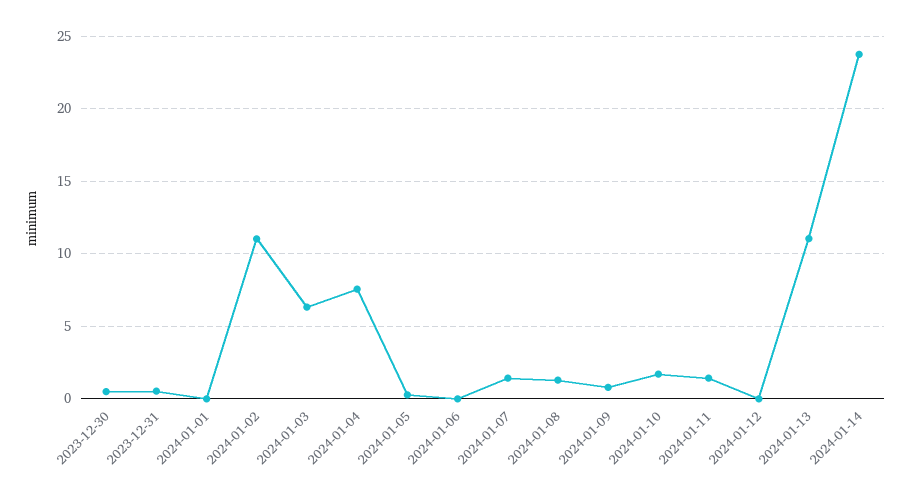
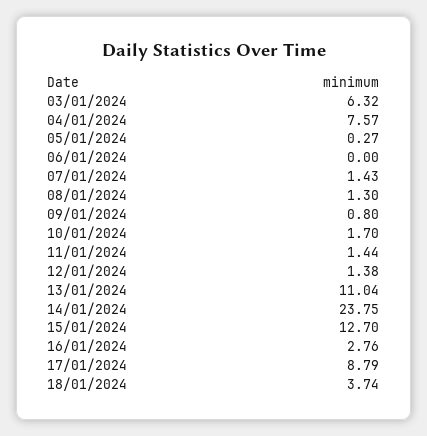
2023-12-30: 0.5 -> none
2023-12-31: 0.5 -> none
2024-01-01: 0 -> none
2024-01-02: 11 -> none
2024-01-12: 0 -> 1.38
15/01/2024: none -> 12.7
16/01/2024: none -> 2.76
17/01/2024: none -> 8.79
18/01/2024: none -> 3.74

